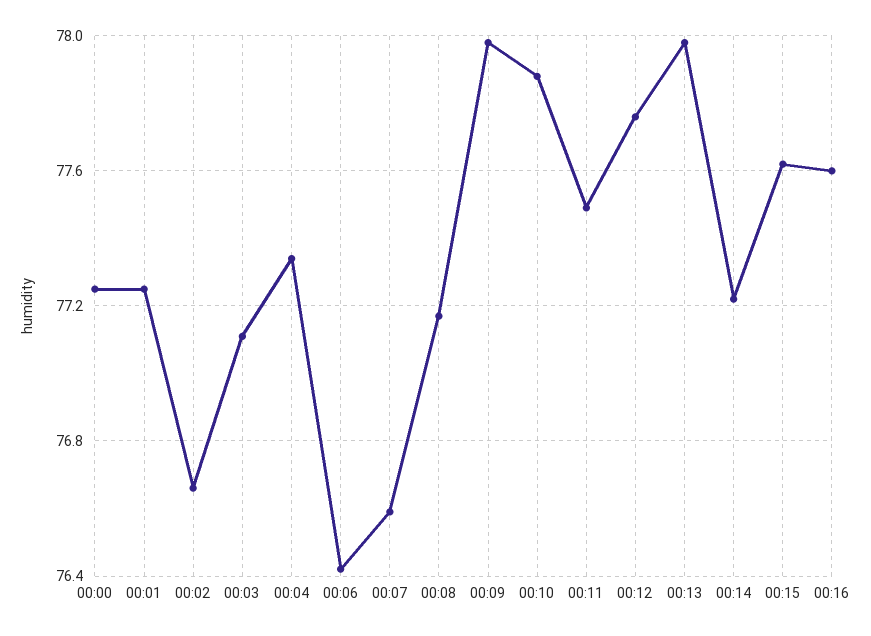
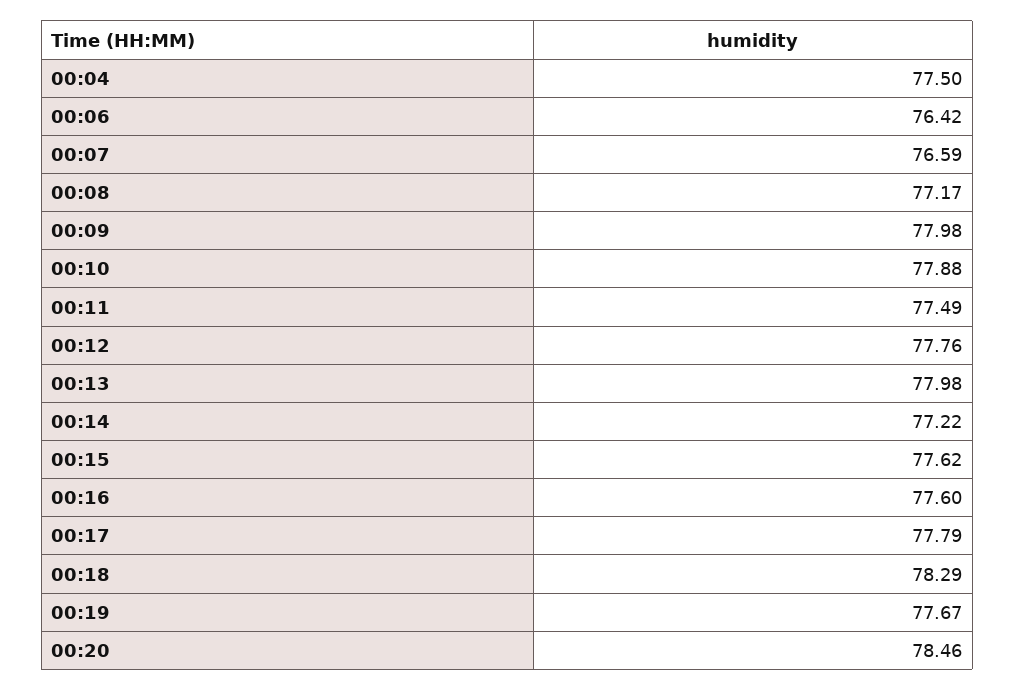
00:00: 77.25 -> none
00:01: 77.25 -> none
00:02: 76.65 -> none
00:03: 77.1 -> none
00:04: 77.35 -> 77.5
00:17: none -> 77.79
00:18: none -> 78.29
00:19: none -> 77.67
00:20: none -> 78.46

